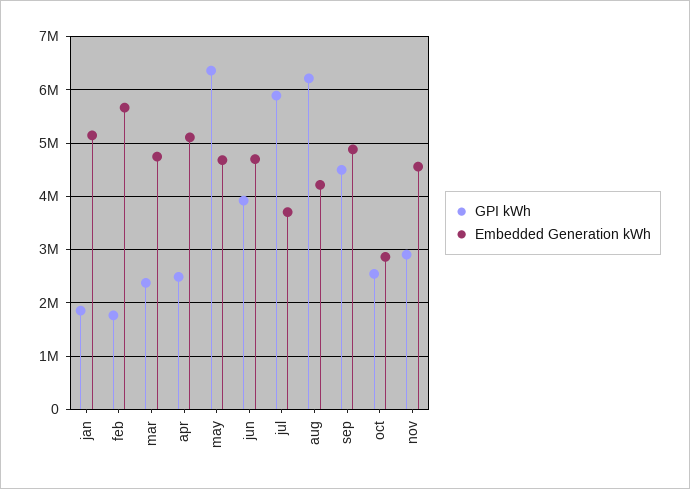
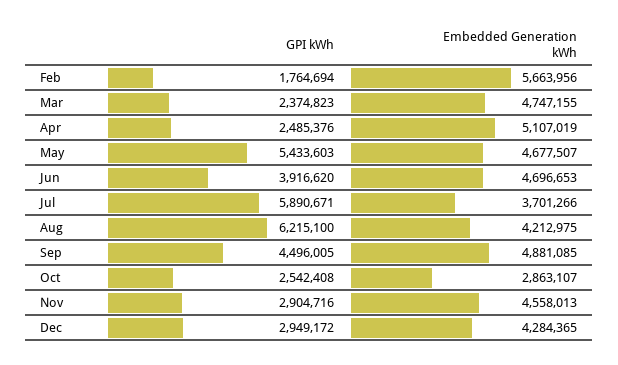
GPI kWh, jan: 1800000 -> none
Embedded Generation kWh, jan: 5200000 -> none
GPI kWh, may: 6400000 -> 5433603
GPI kWh, Dec: none -> 2949172
Embedded Generation kWh, Dec: none -> 4284365

